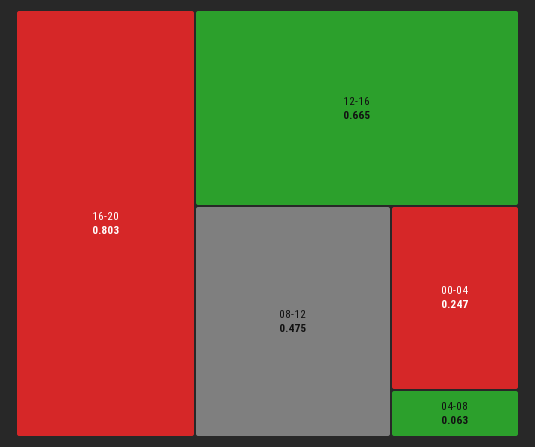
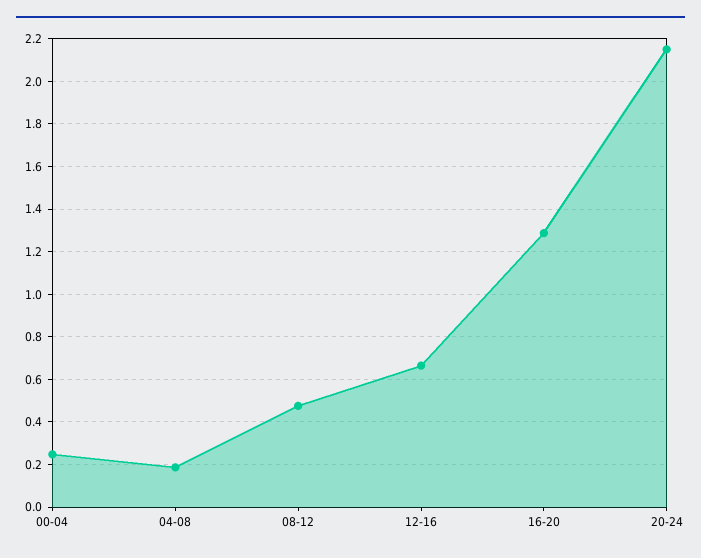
16-20: 0.803 -> 1.3
04-08: 0.063 -> 0.2
20-24: none -> 2.15

